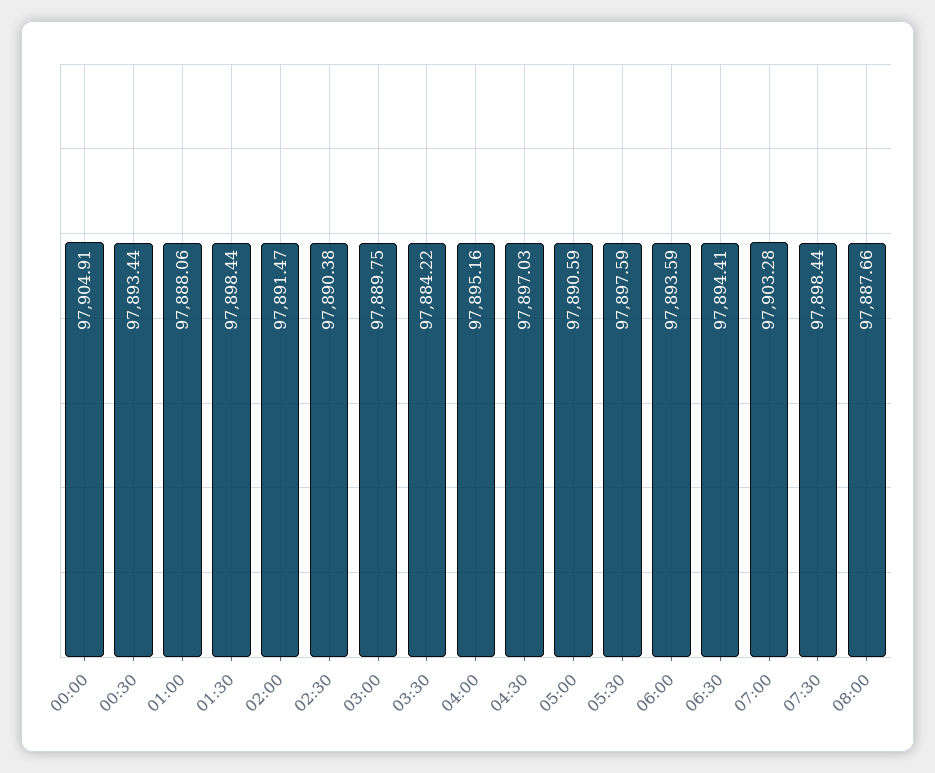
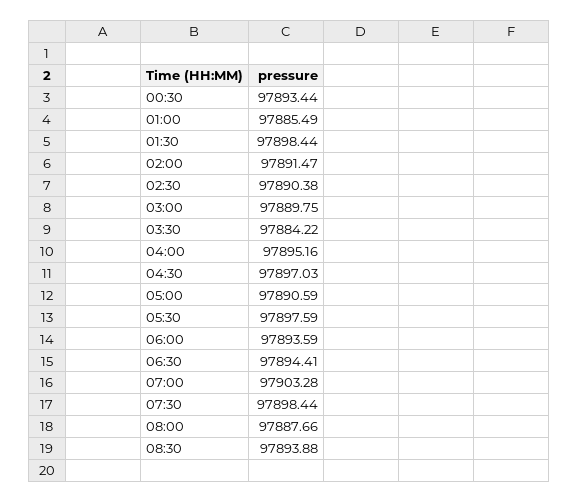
00:00: 97904.91 -> none
01:00: 97888.06 -> 97885.49
08:30: none -> 97893.88

